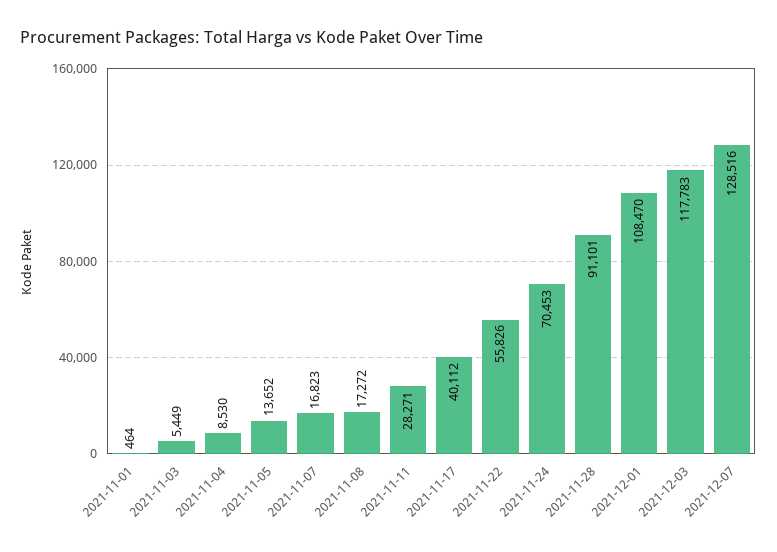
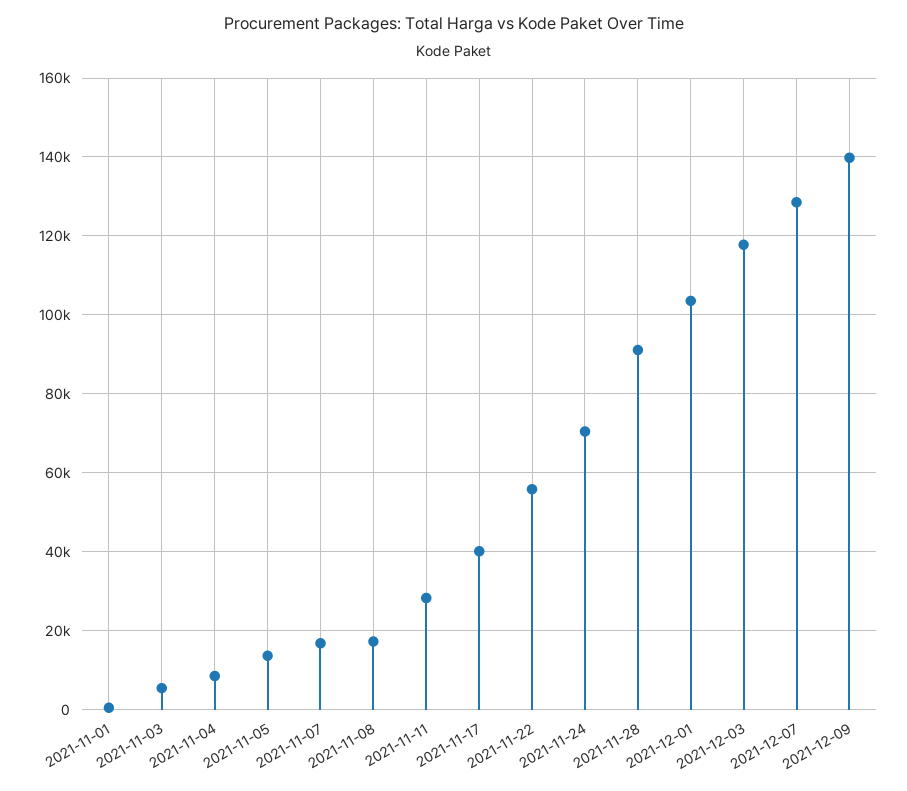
2021-12-01: 108470 -> 104000
2021-12-09: none -> 140000

